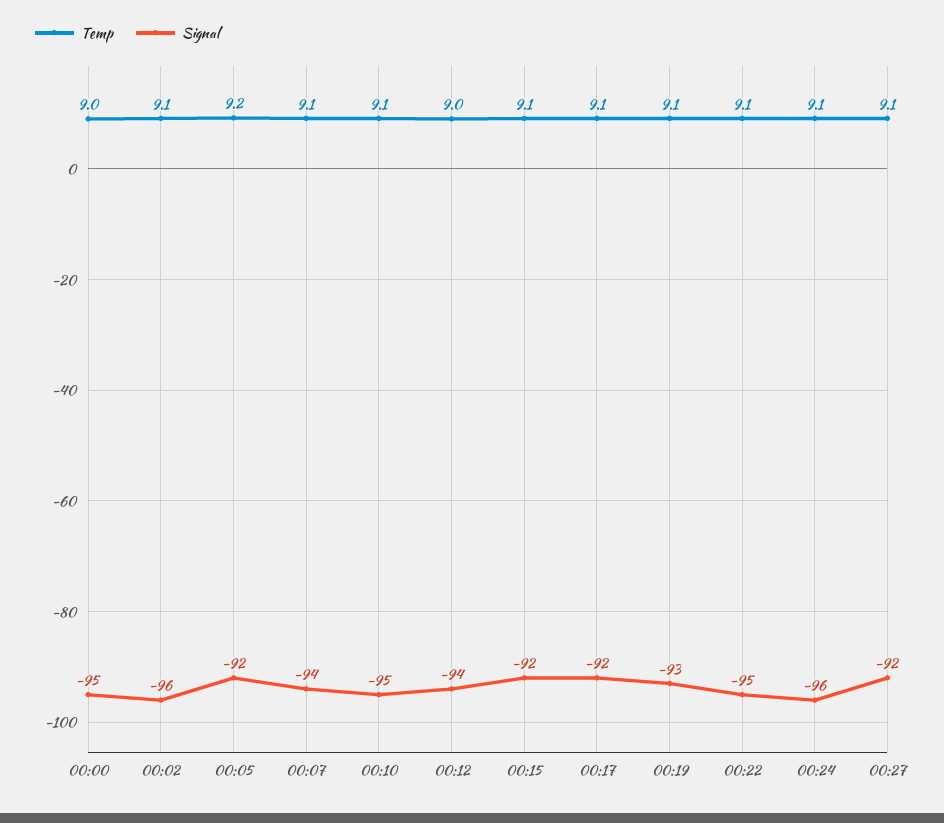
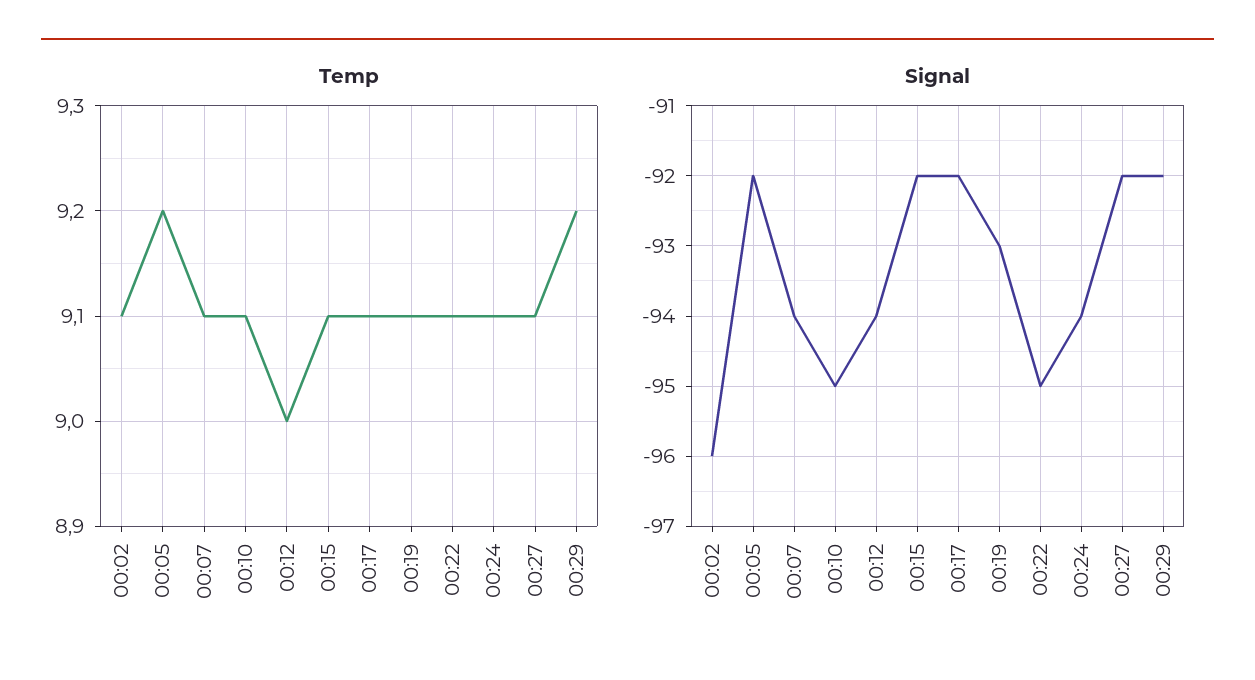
Temp, 00:00: 9 -> none
Signal, 00:00: -95 -> none
Signal, 00:24: -96 -> -94
Temp, 00:29: none -> 9.2
Signal, 00:29: none -> -92

